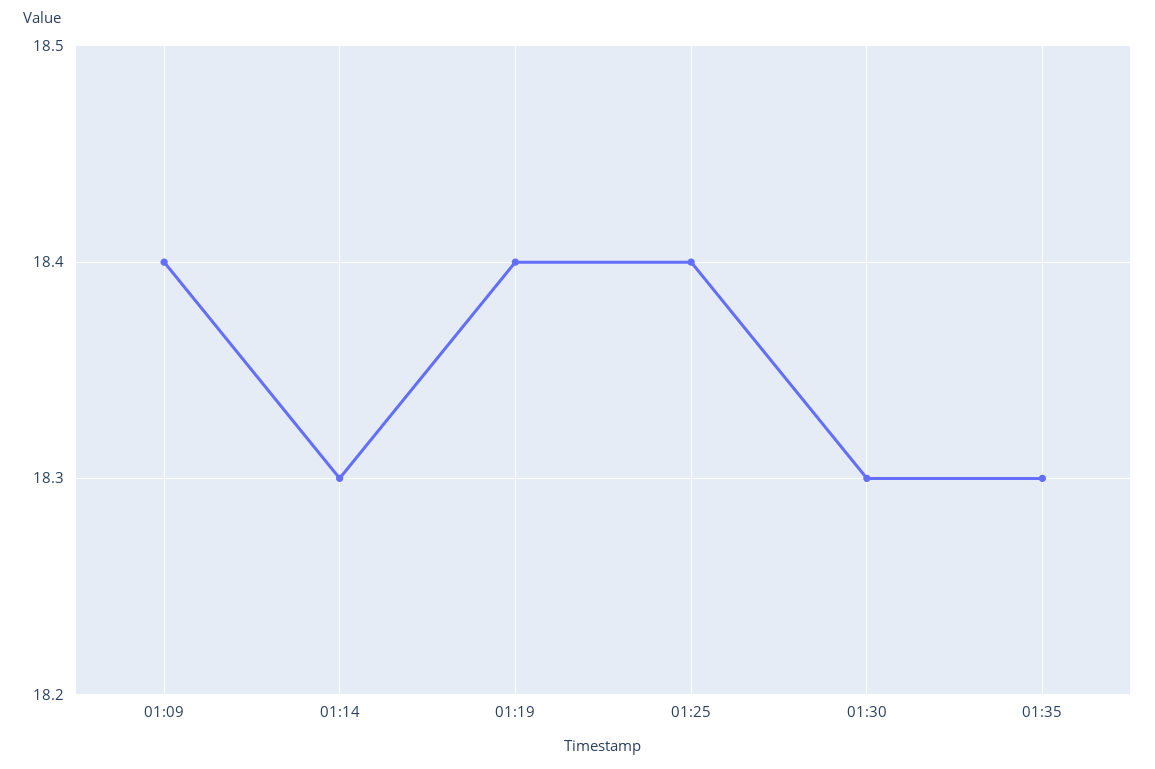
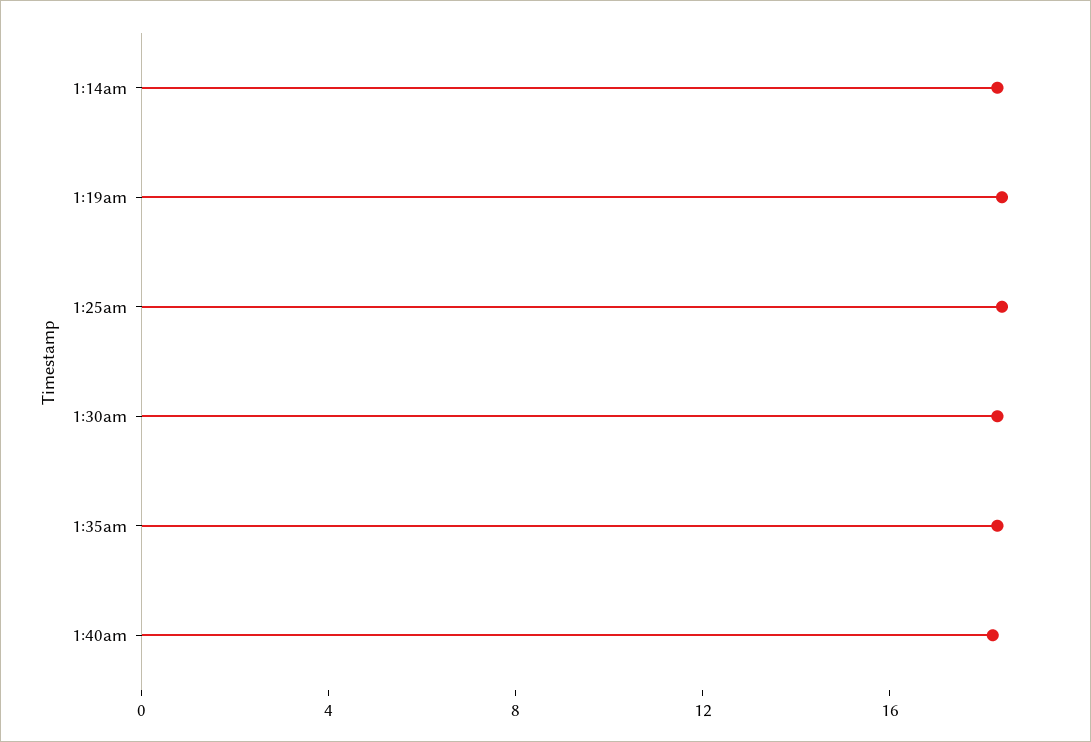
01:09: 18.4 -> none
1:40am: none -> 18

